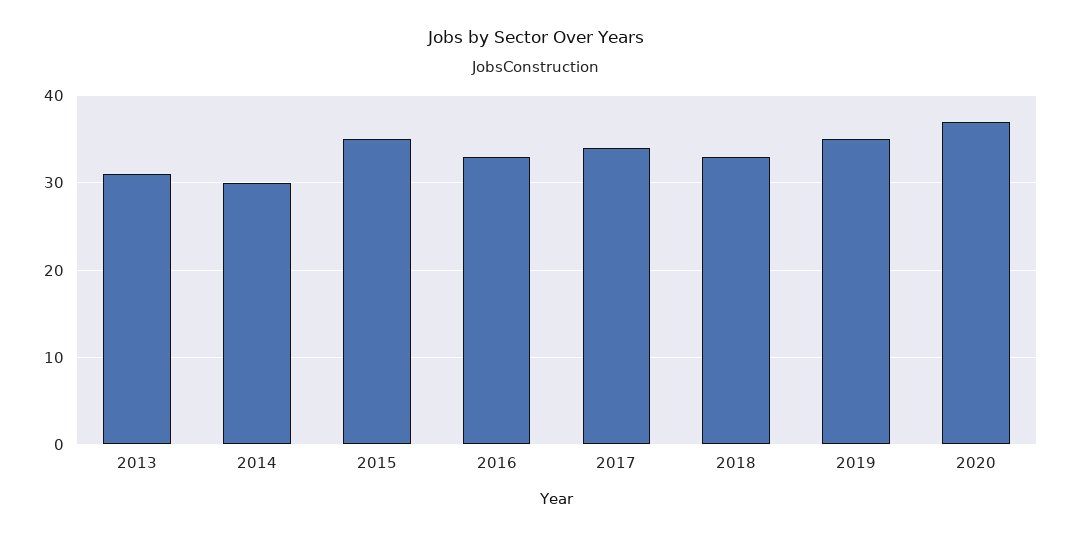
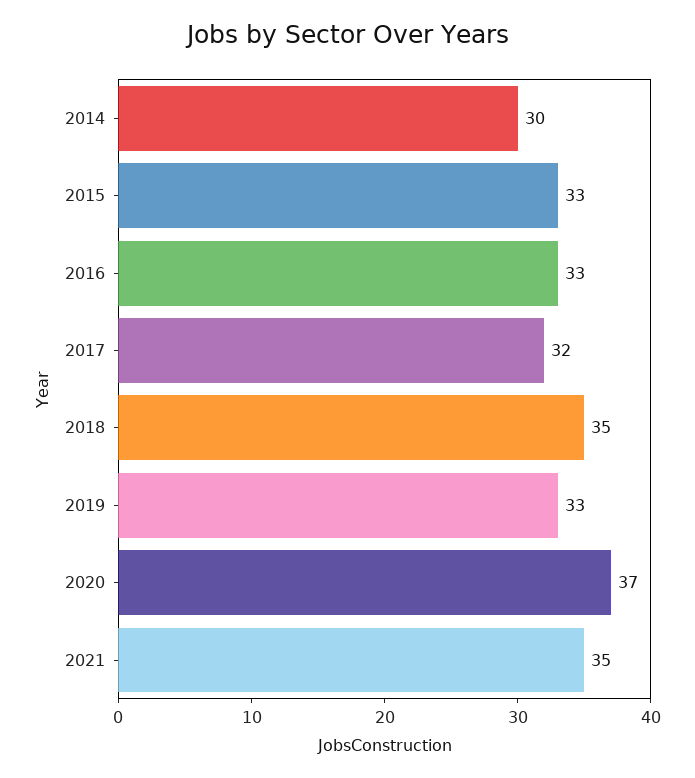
2013: 31 -> none
2015: 35 -> 33
2017: 34 -> 32
2018: 33 -> 35
2019: 35 -> 33
2021: none -> 35

